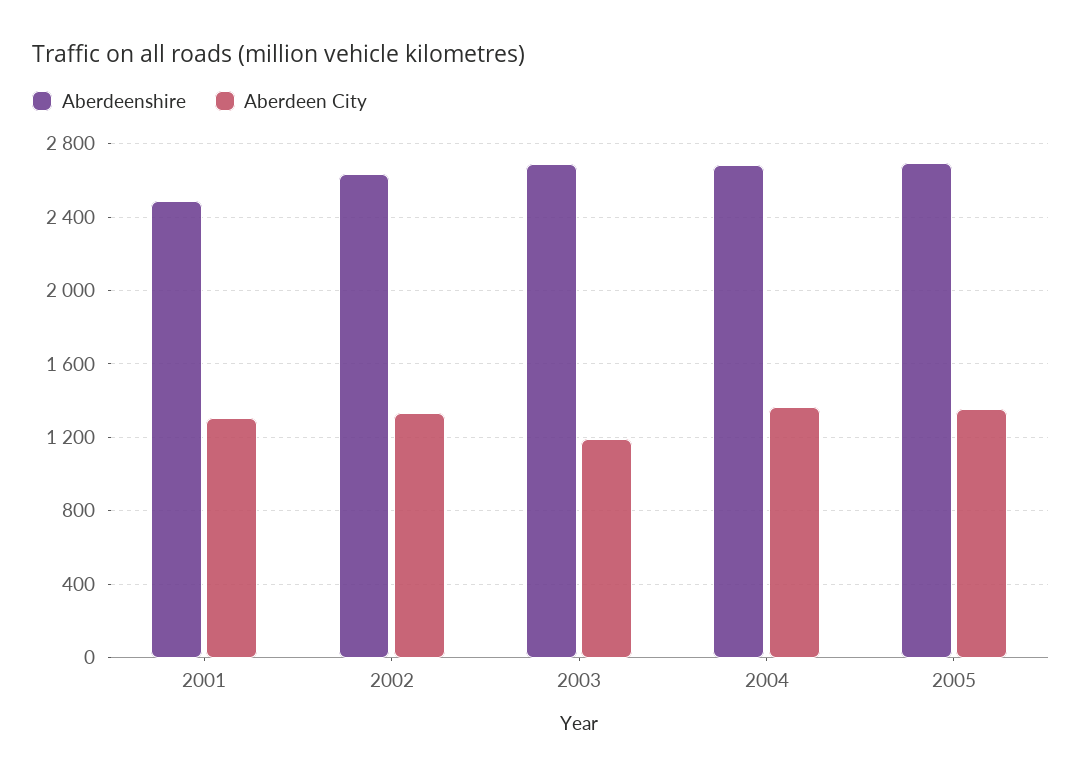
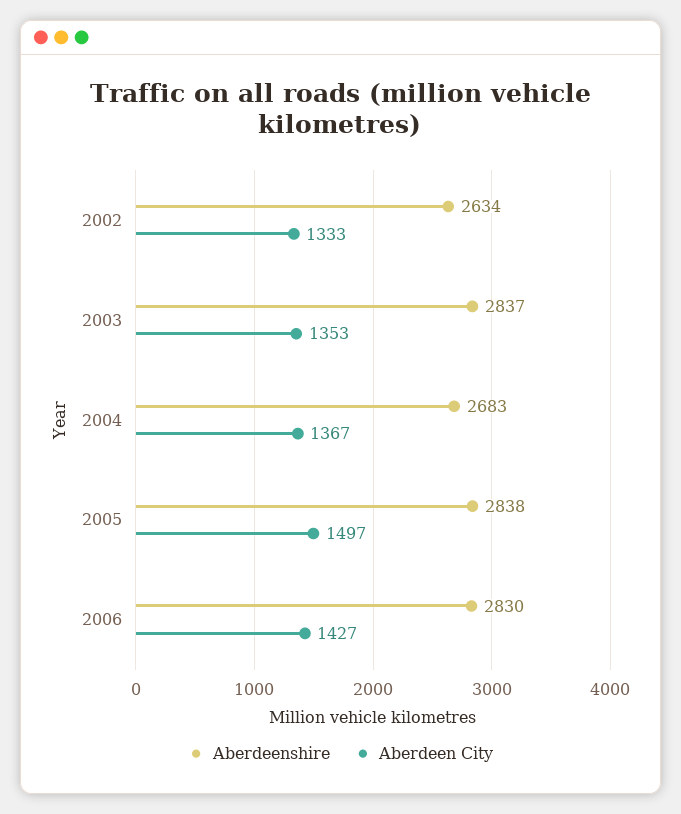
Aberdeenshire, 2001: 2500 -> none
Aberdeen City, 2001: 1300 -> none
Aberdeenshire, 2003: 2700 -> 2837
Aberdeen City, 2003: 1200 -> 1353
Aberdeenshire, 2005: 2700 -> 2838
Aberdeen City, 2005: 1350 -> 1497
Aberdeenshire, 2006: none -> 2830
Aberdeen City, 2006: none -> 1427

